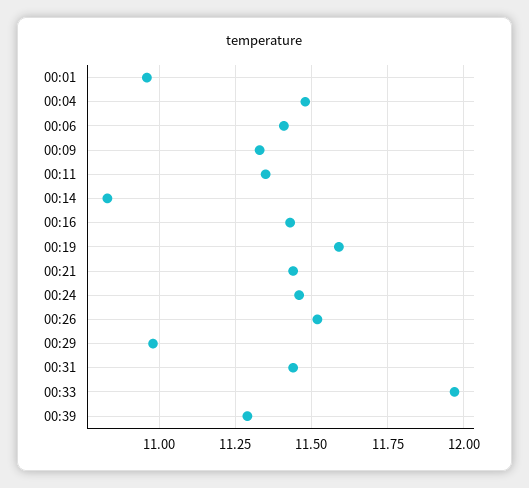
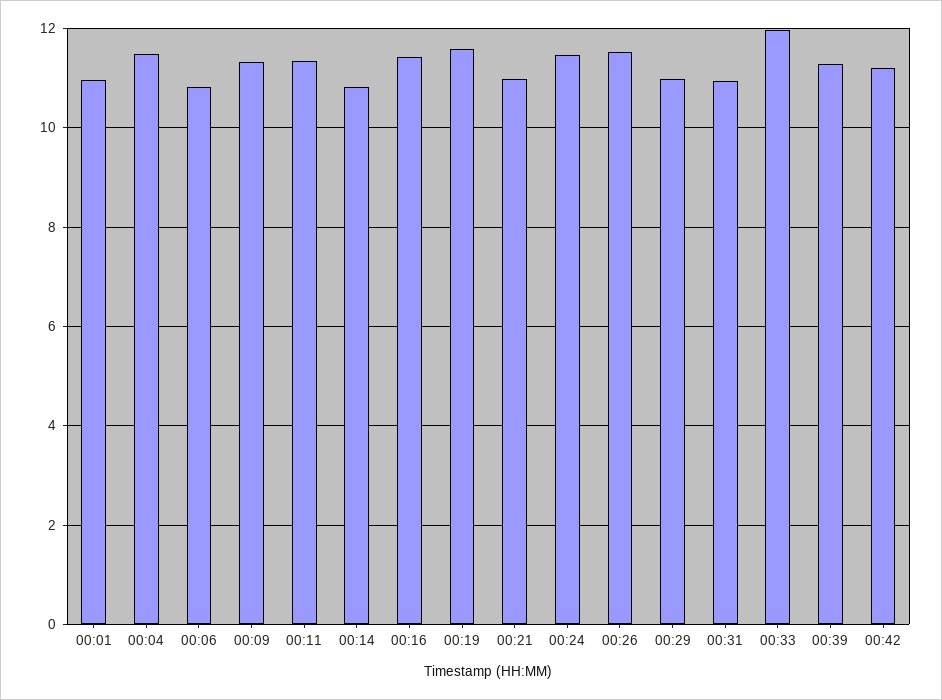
00:06: 11.4 -> 10.8
00:21: 11.45 -> 11
00:31: 11.45 -> 11
00:42: none -> 11.2

